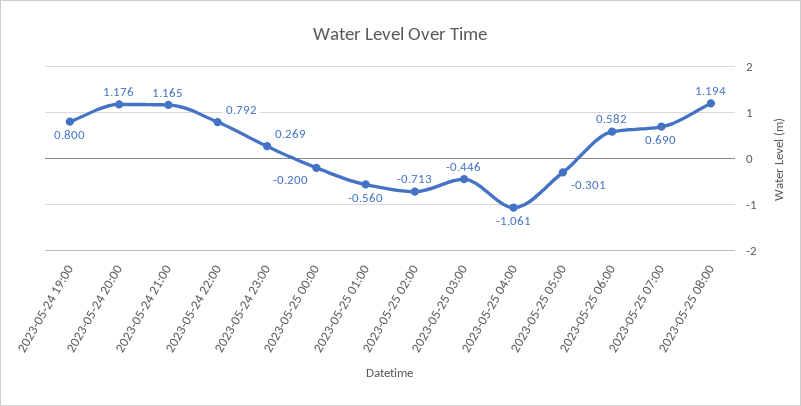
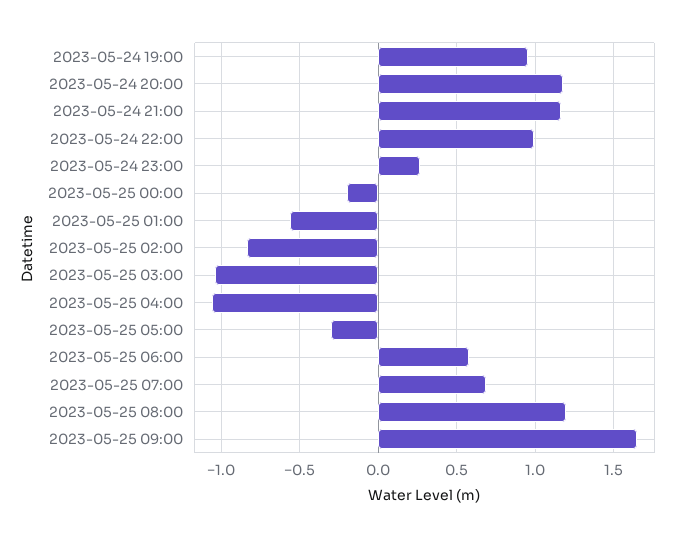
2023-05-24 19:00: 0.8 -> 0.95
2023-05-24 22:00: 0.792 -> 1
2023-05-25 02:00: -0.713 -> -0.85
2023-05-25 03:00: -0.446 -> -1.05
2023-05-25 09:00: none -> 1.65

